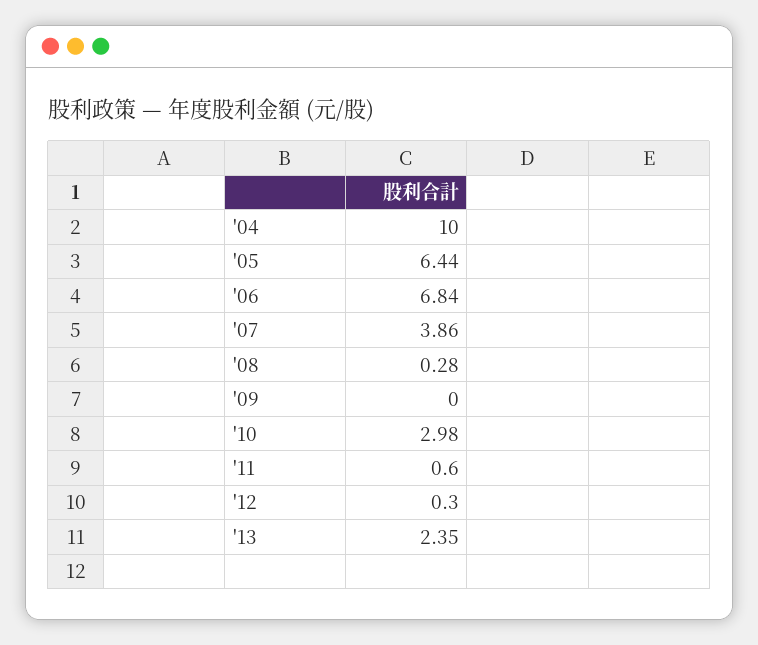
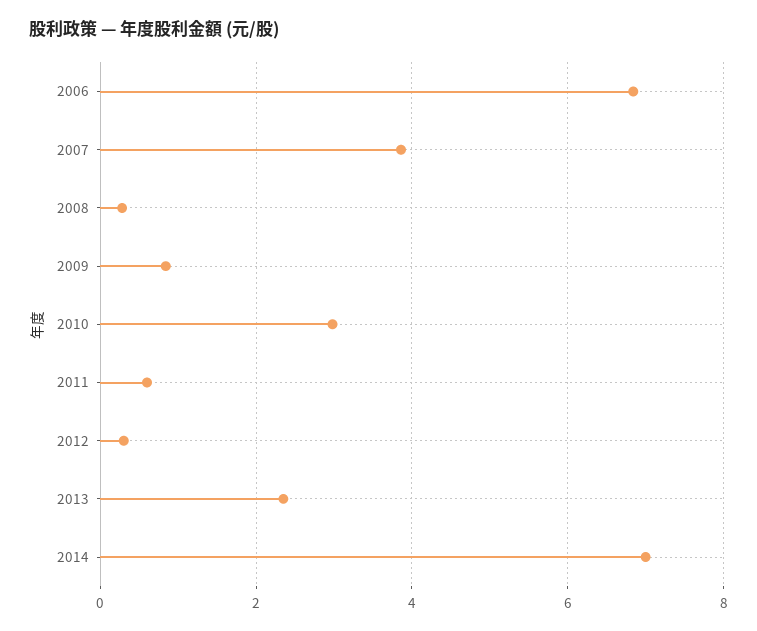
'04: 10 -> none
'05: 6.44 -> none
'09: 0 -> 0.8
2014: none -> 7

